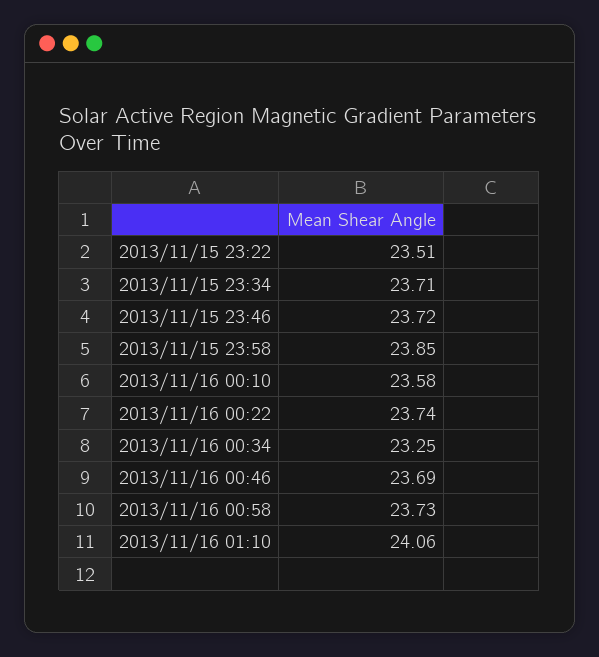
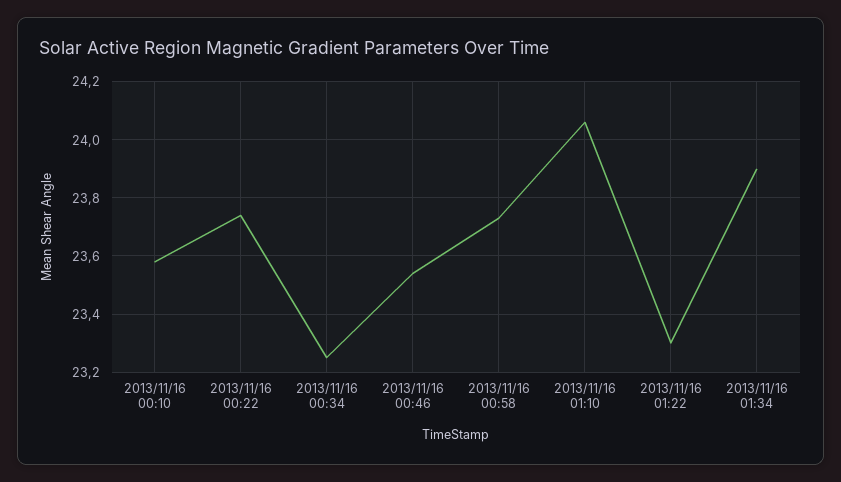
2013/11/15 23:22: 23.51 -> none
2013/11/15 23:34: 23.71 -> none
2013/11/15 23:46: 23.72 -> none
2013/11/15 23:58: 23.85 -> none
2013/11/16 00:46: 23.69 -> 23.55
2013/11/16 01:22: none -> 23.3
2013/11/16 01:34: none -> 23.9

